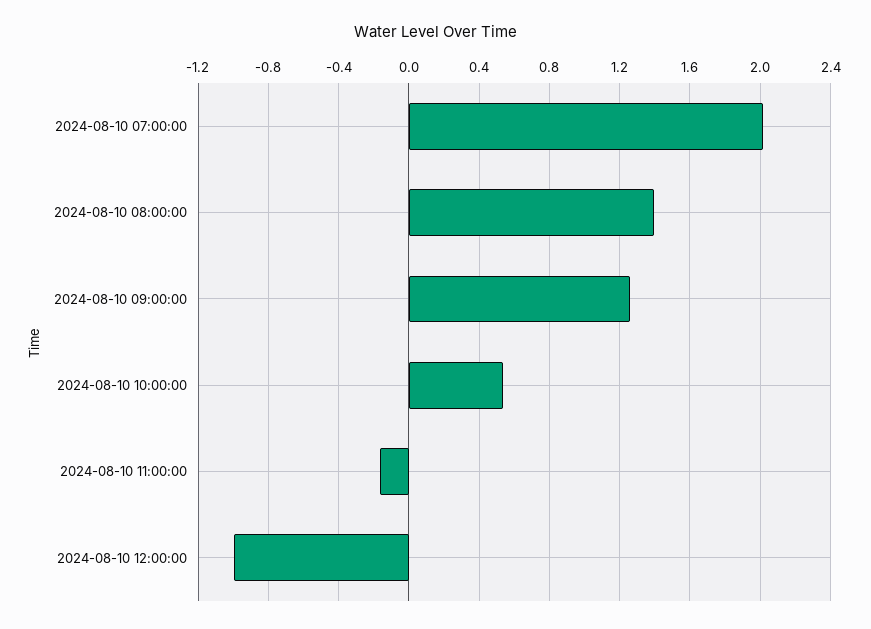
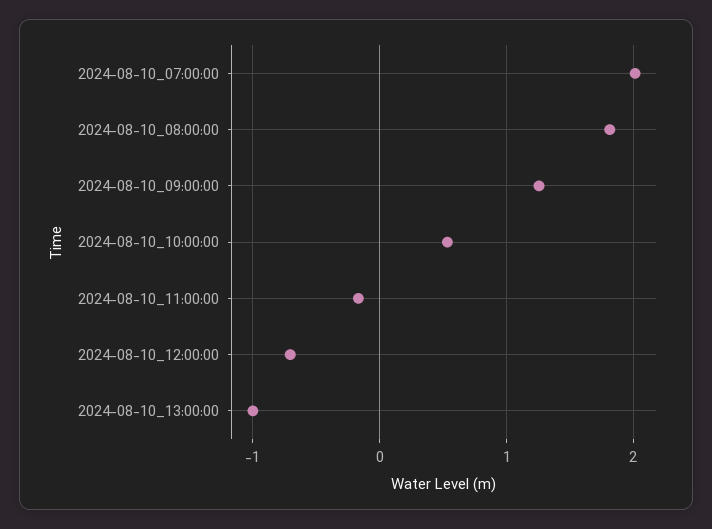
2024-08-10 08:00:00: 1.4 -> 1.8
2024-08-10 12:00:00: -1 -> -0.7
2024-08-10_13:00:00: none -> -1

